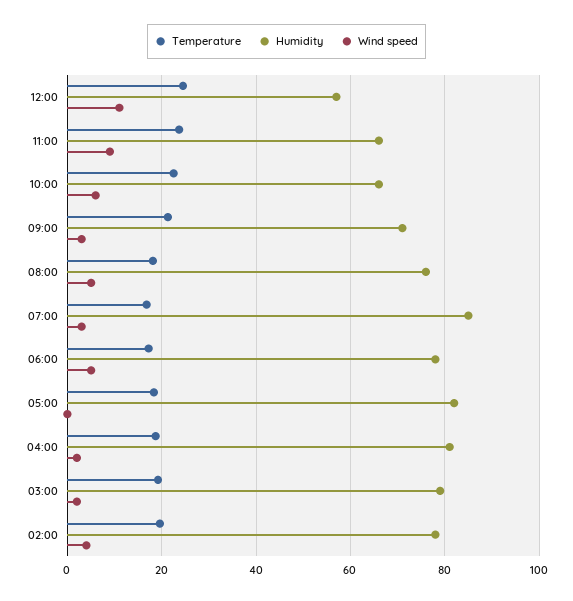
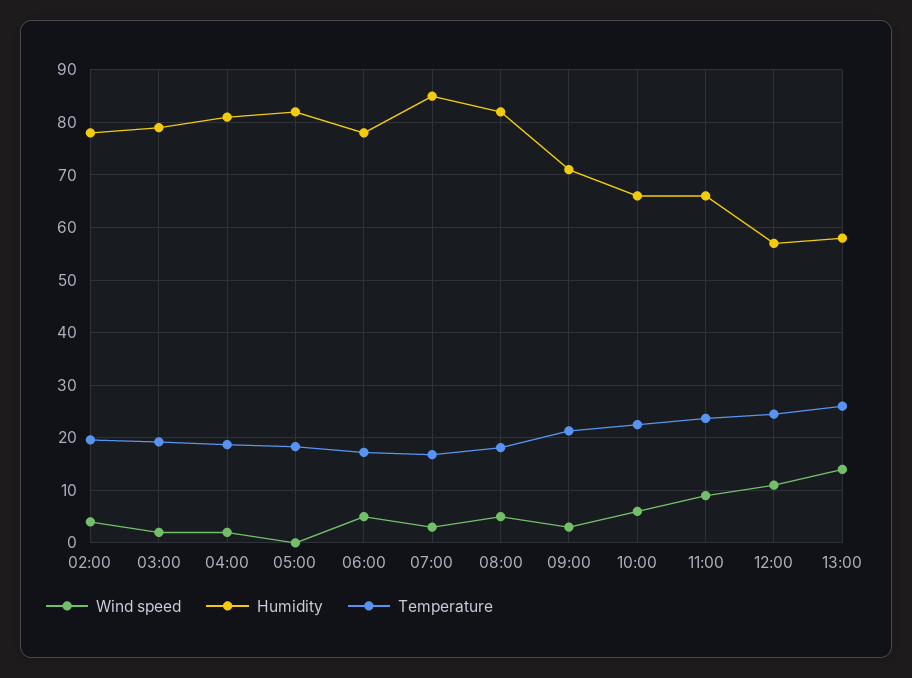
Humidity, 08:00: 76 -> 82
Wind speed, 13:00: none -> 14
Humidity, 13:00: none -> 58
Temperature, 13:00: none -> 26

